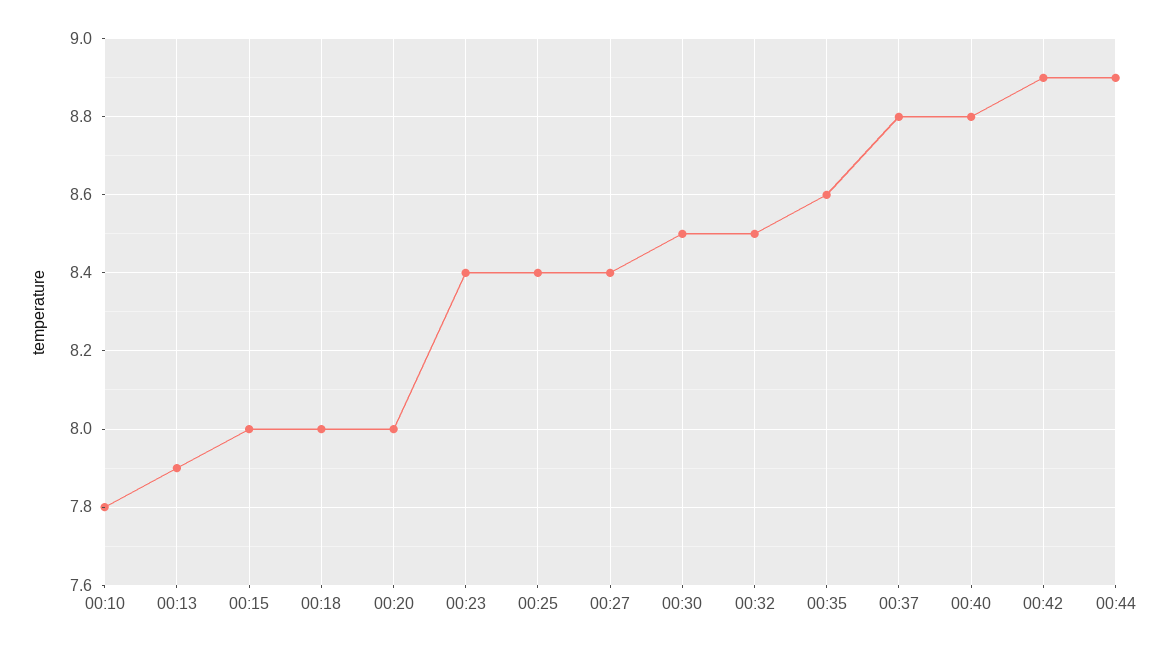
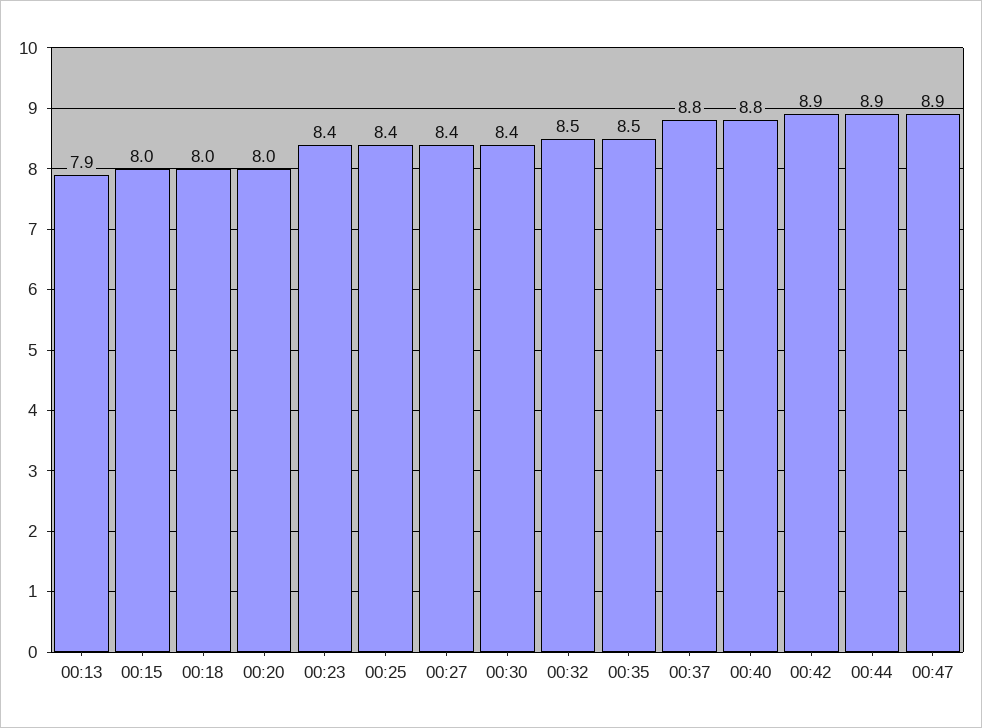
00:10: 7.8 -> none
00:30: 8.5 -> 8.4
00:35: 8.6 -> 8.5
00:47: none -> 8.9

